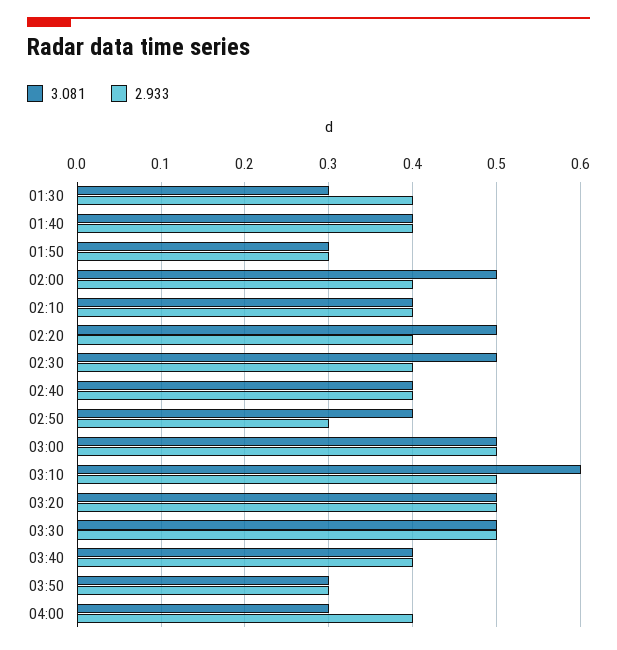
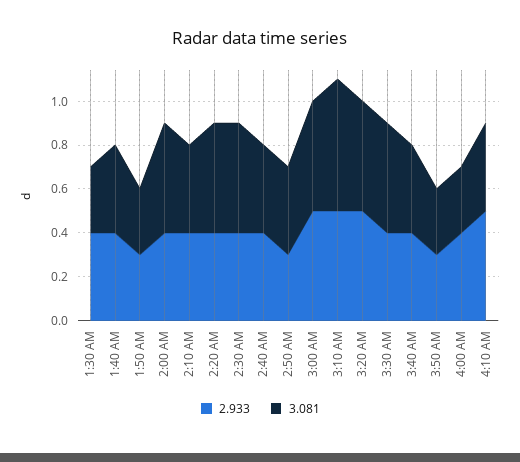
2.933, 03:30: 0.5 -> 0.4
2.933, 4:10 AM: none -> 0.5
3.081, 4:10 AM: none -> 0.4

